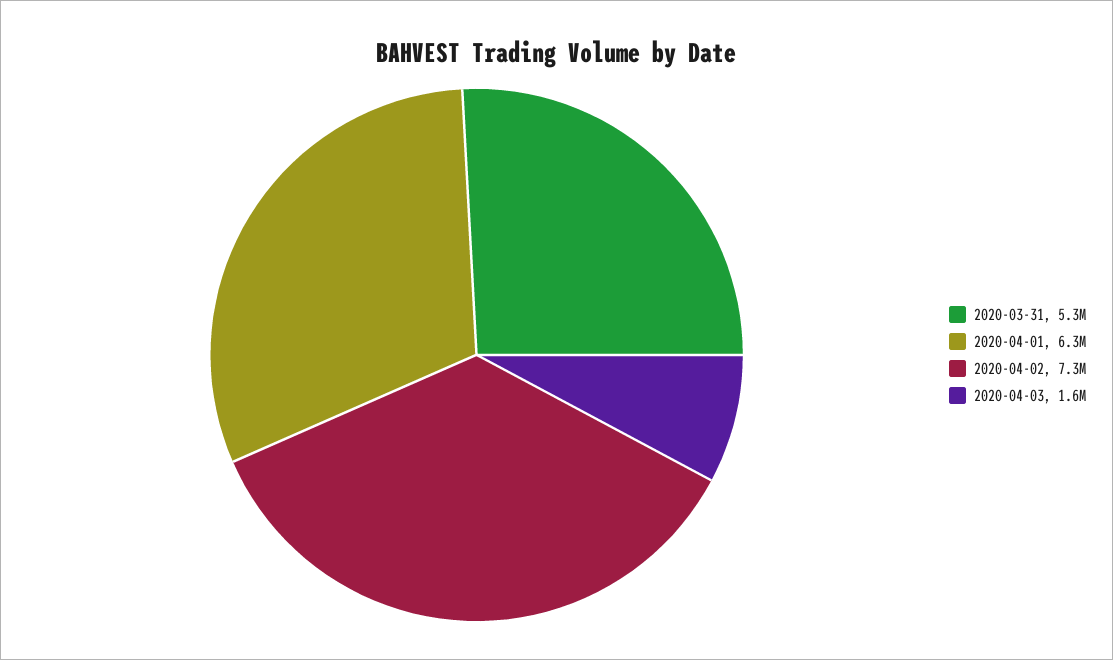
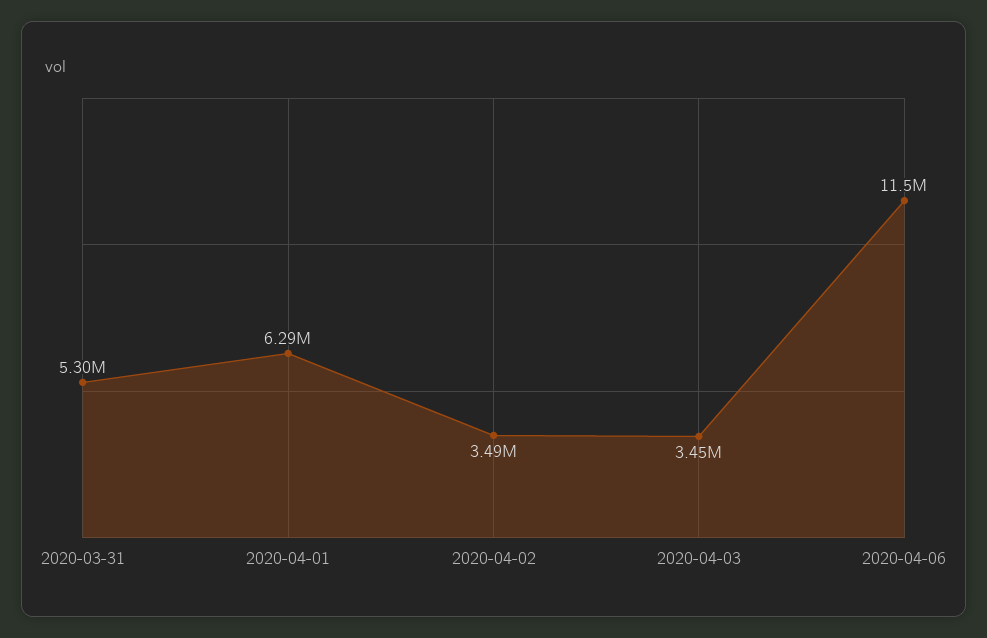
2020-04-02: 7300000 -> 3490000
2020-04-03: 1600000 -> 3450000
2020-04-06: none -> 11500000

